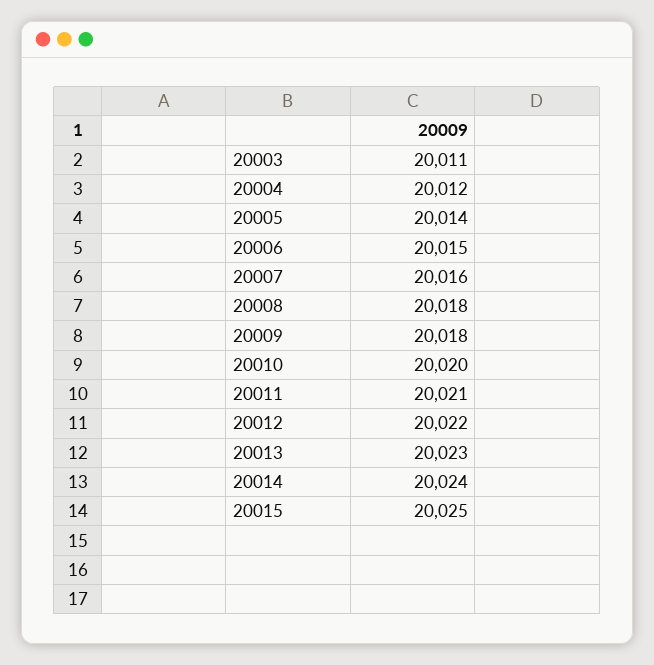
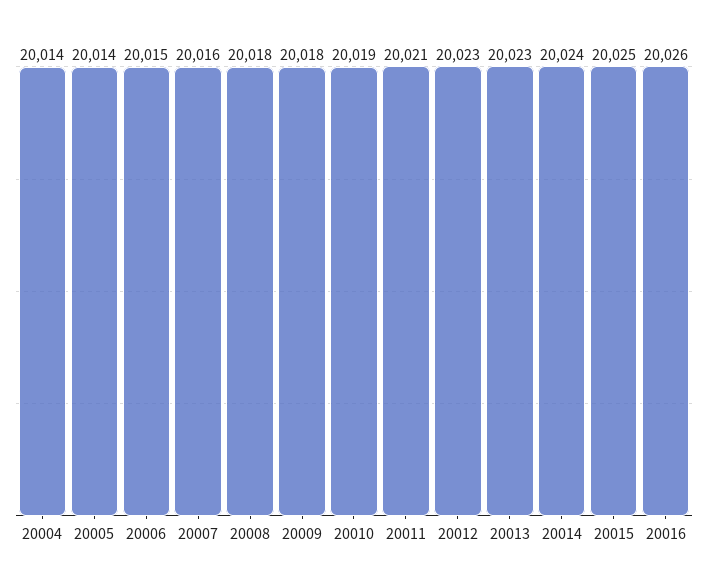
20003: 20011 -> none
20004: 20012 -> 20014
20010: 20020 -> 20019
20012: 20022 -> 20023
20016: none -> 20026

